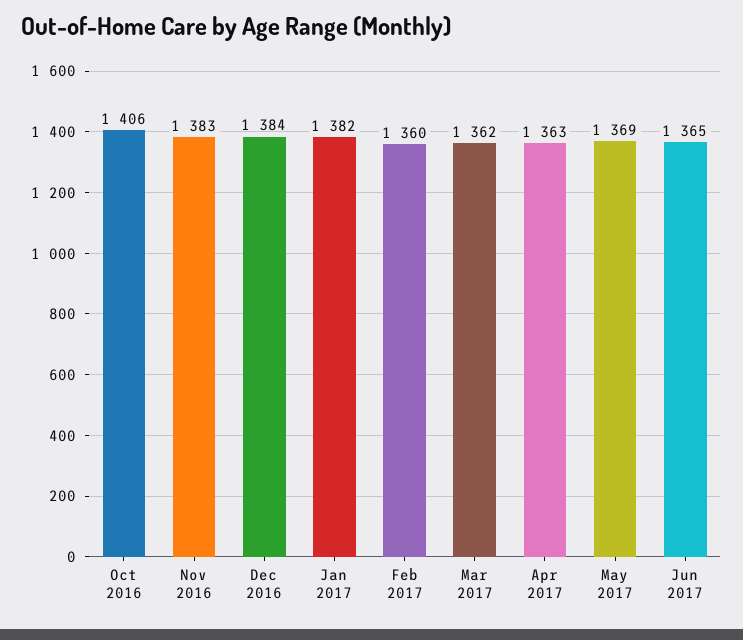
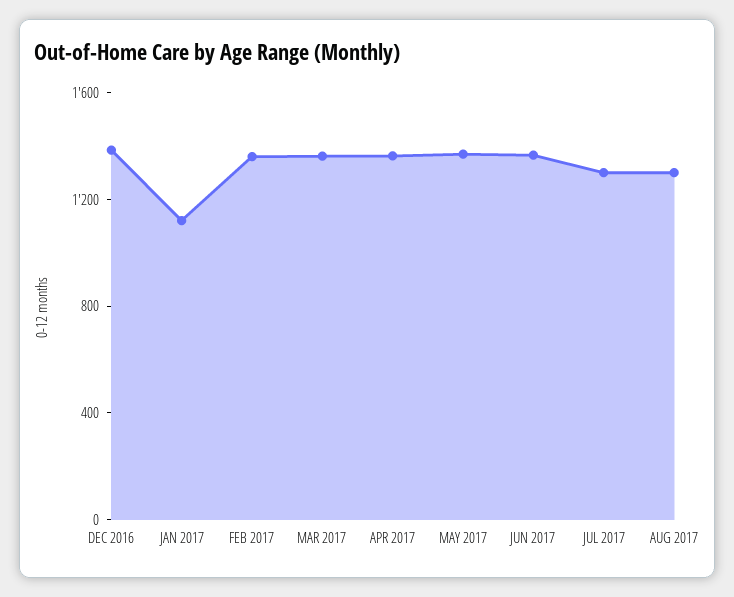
Oct 2016: 1406 -> none
Nov 2016: 1383 -> none
Jan 2017: 1382 -> 1100
JUL 2017: none -> 1300
AUG 2017: none -> 1300

